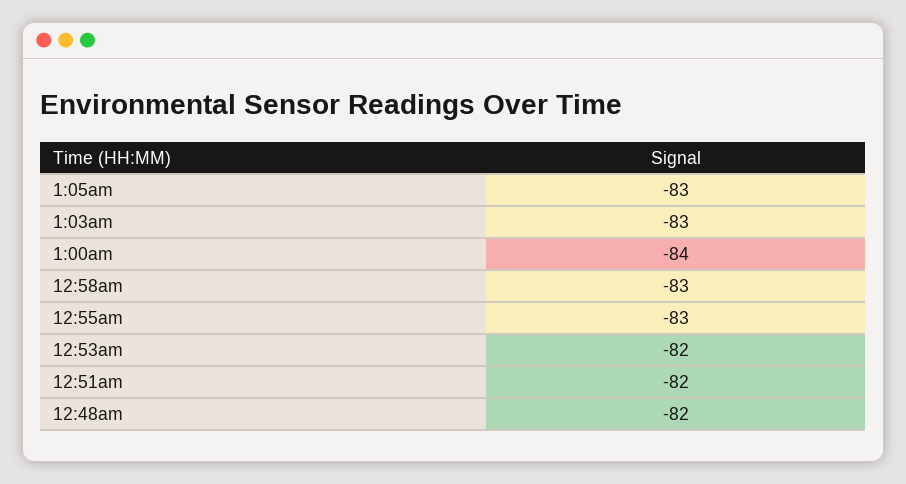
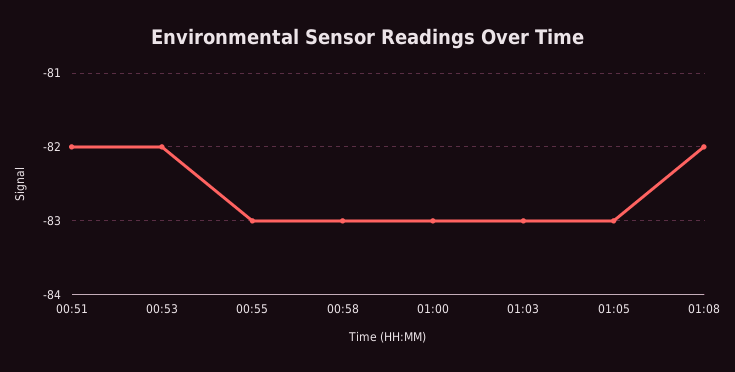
1:00am: -84 -> -83
12:48am: -82 -> none
01:08: none -> -82

